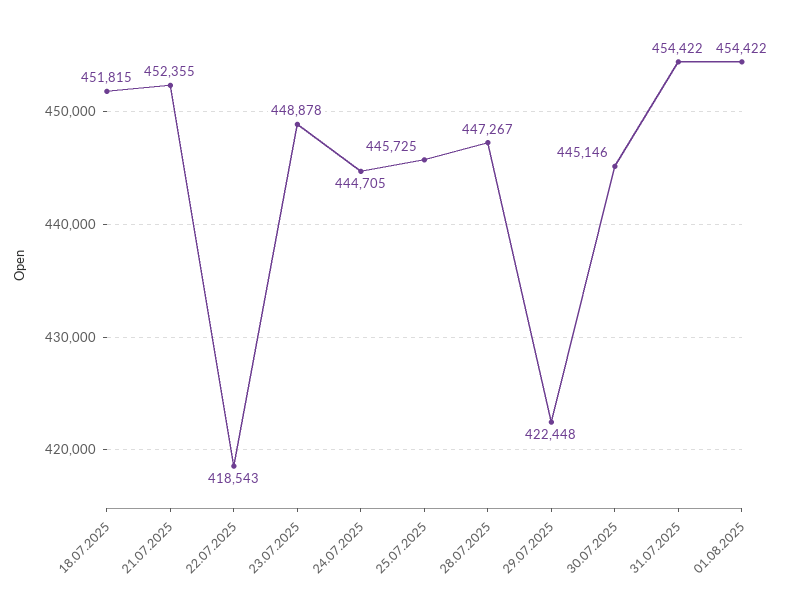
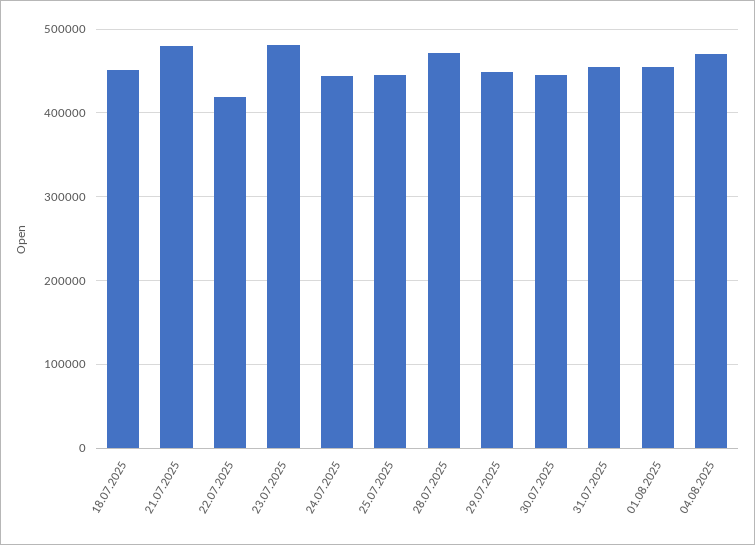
21.07.2025: 452355 -> 480000
23.07.2025: 448878 -> 480000
28.07.2025: 447267 -> 470000
29.07.2025: 422448 -> 450000
04.08.2025: none -> 470000

